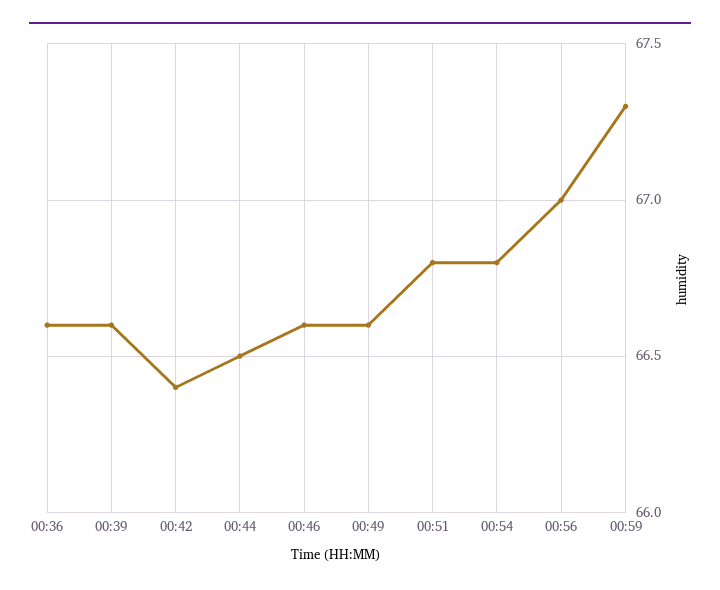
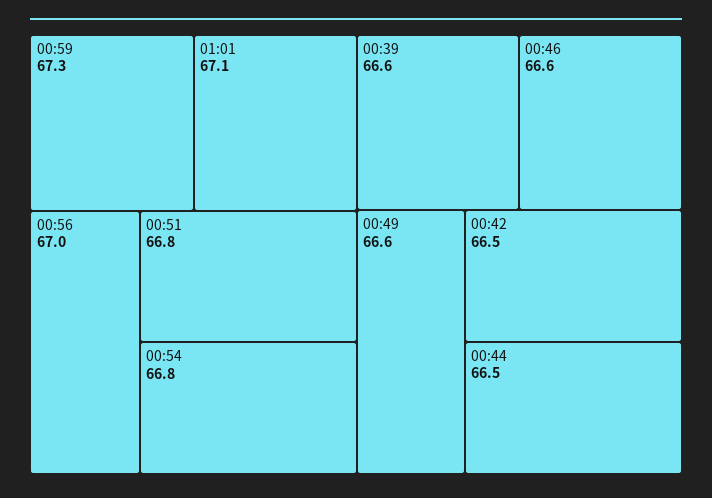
00:36: 66.6 -> none
00:42: 66.4 -> 66.5
01:01: none -> 67.1

